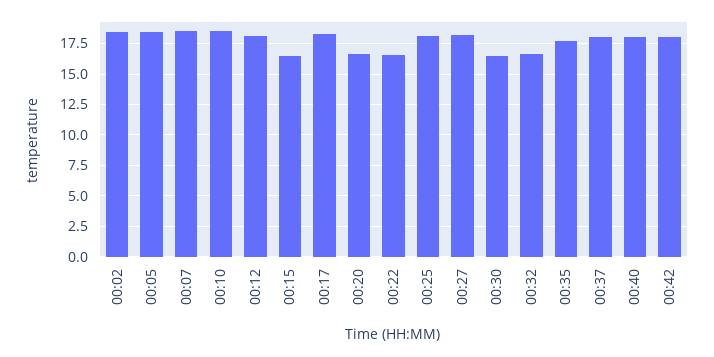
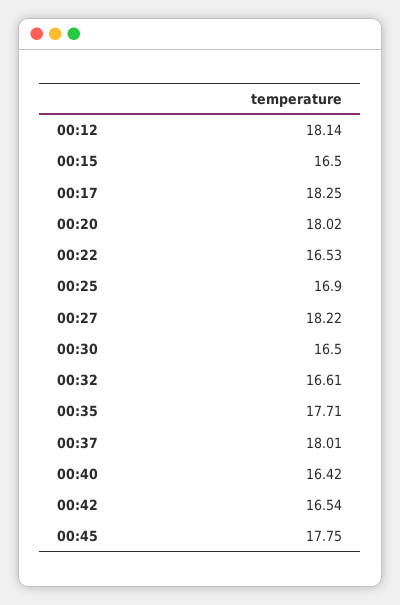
00:02: 18.5 -> none
00:05: 18.5 -> none
00:07: 18.5 -> none
00:10: 18.5 -> none
00:20: 16.5 -> 18.02
00:25: 18 -> 16.9
00:40: 18 -> 16.42
00:42: 18 -> 16.54
00:45: none -> 17.75

